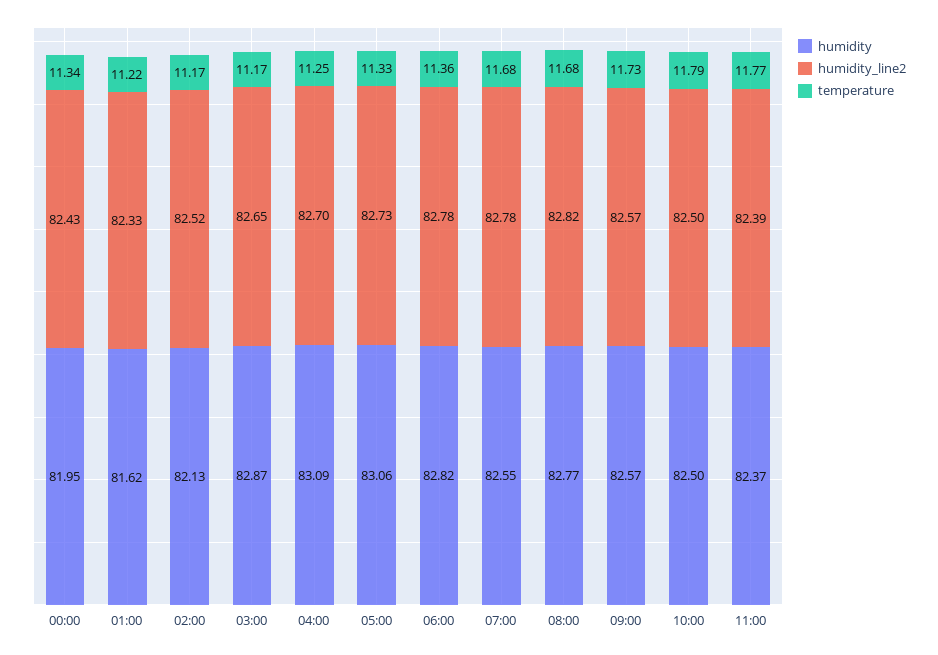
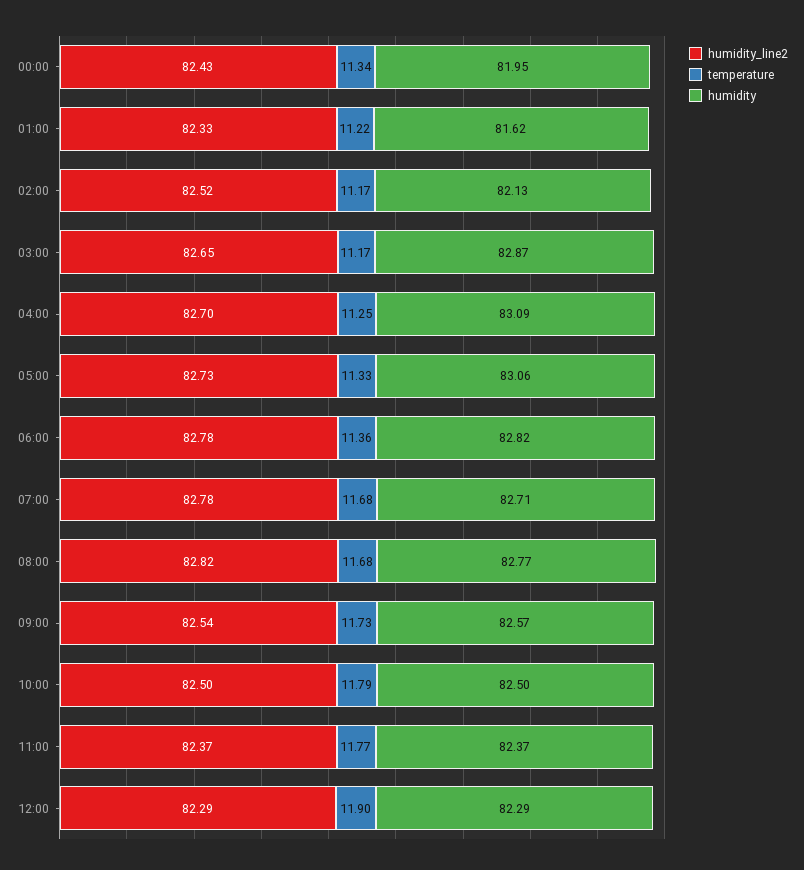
humidity, 07:00: 82.55 -> 82.71
humidity_line2, 09:00: 82.57 -> 82.54
humidity_line2, 11:00: 82.39 -> 82.37
humidity_line2, 12:00: none -> 82.29
temperature, 12:00: none -> 11.9
humidity, 12:00: none -> 82.29

